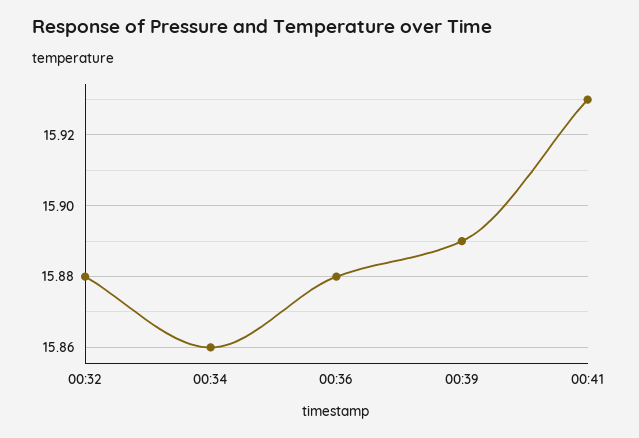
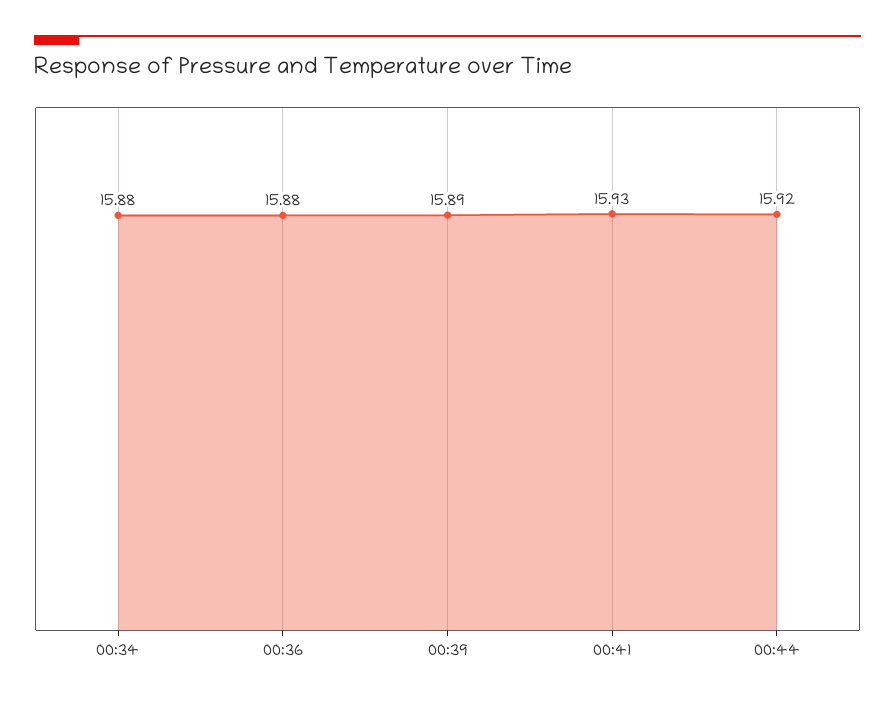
00:32: 15.88 -> none
00:34: 15.86 -> 15.88
00:44: none -> 15.92

